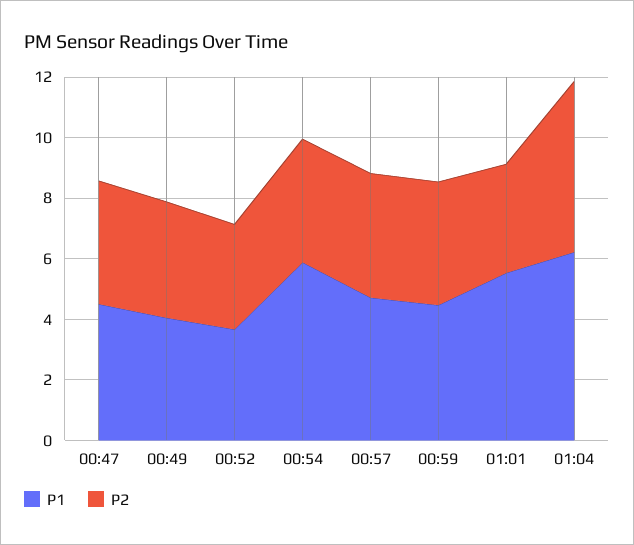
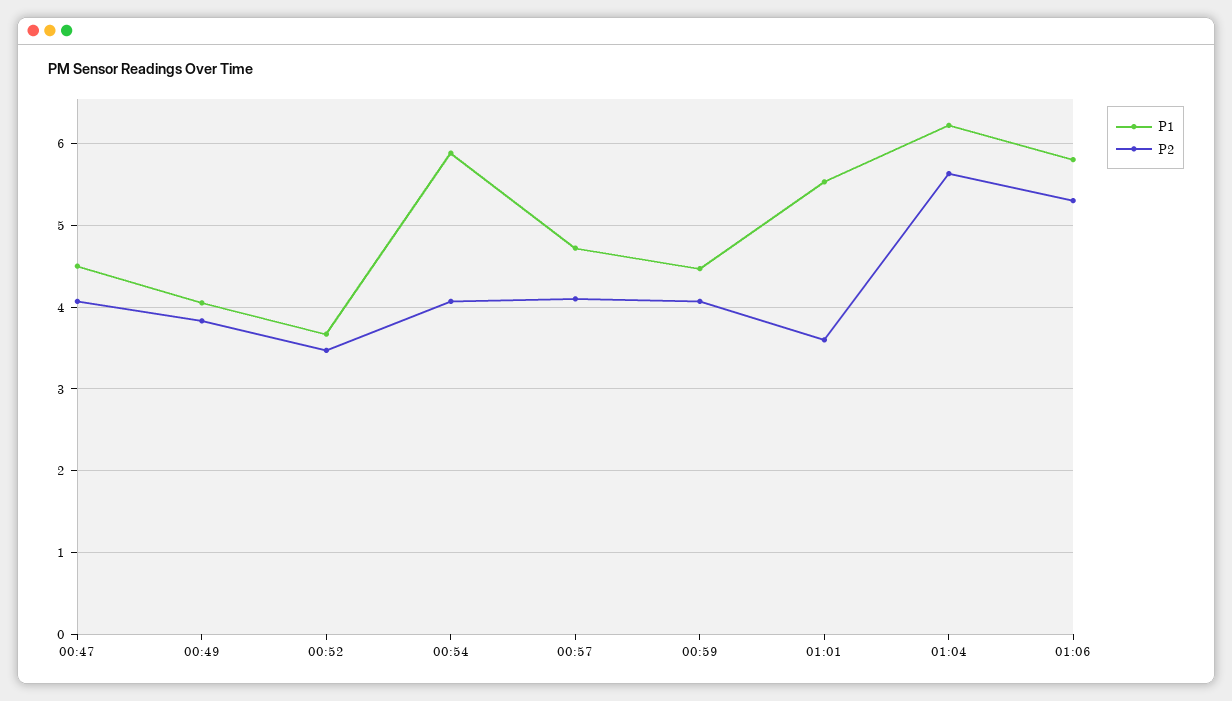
P1, 01:06: none -> 5.8
P2, 01:06: none -> 5.3

